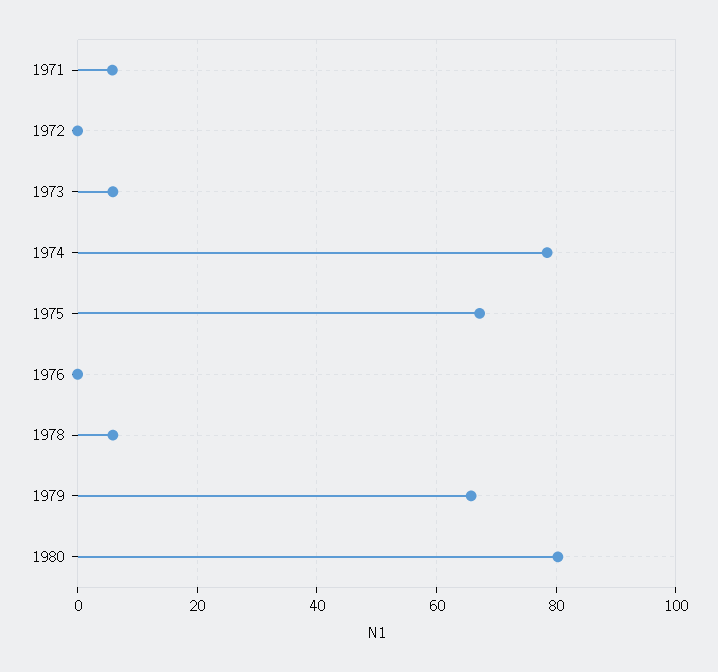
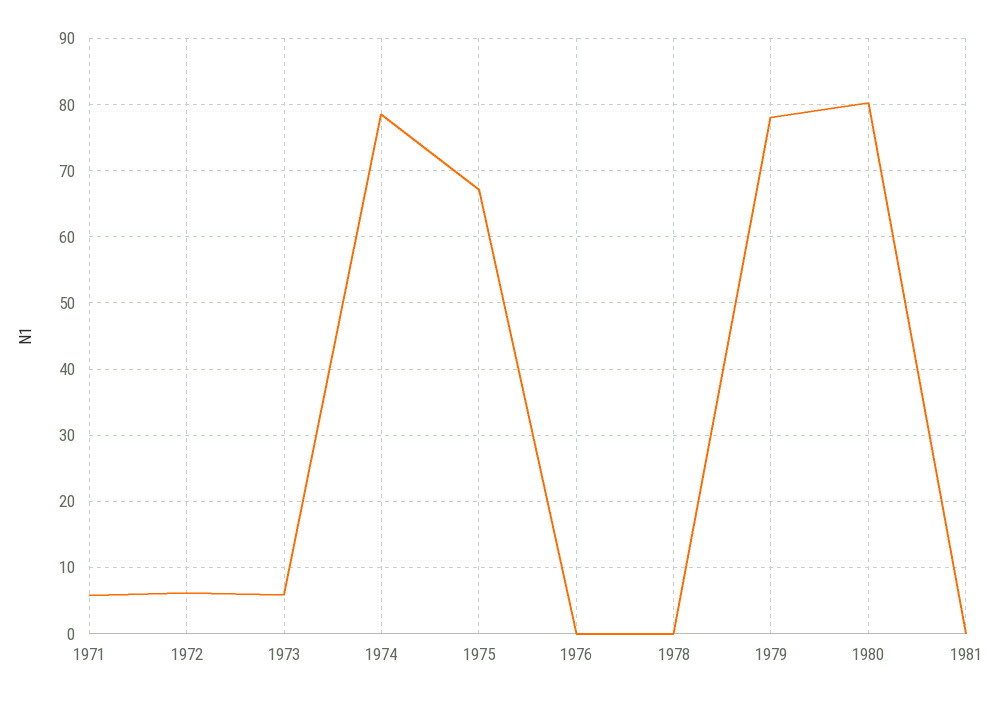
1972: 0 -> 6
1978: 6 -> 0
1979: 66 -> 78
1981: none -> 0

